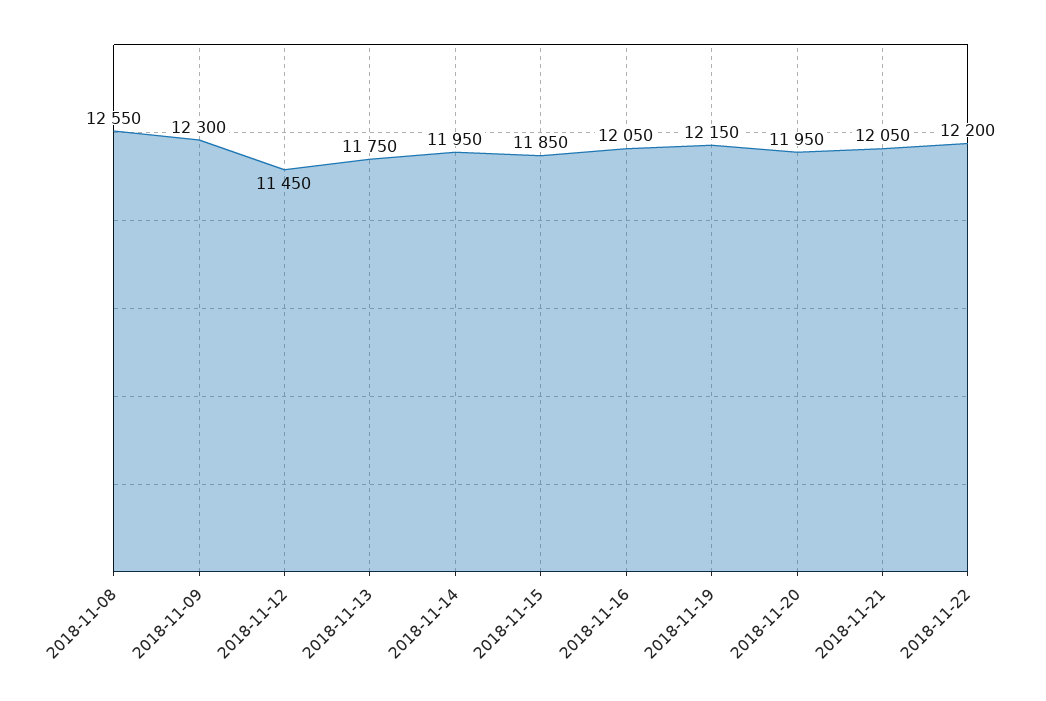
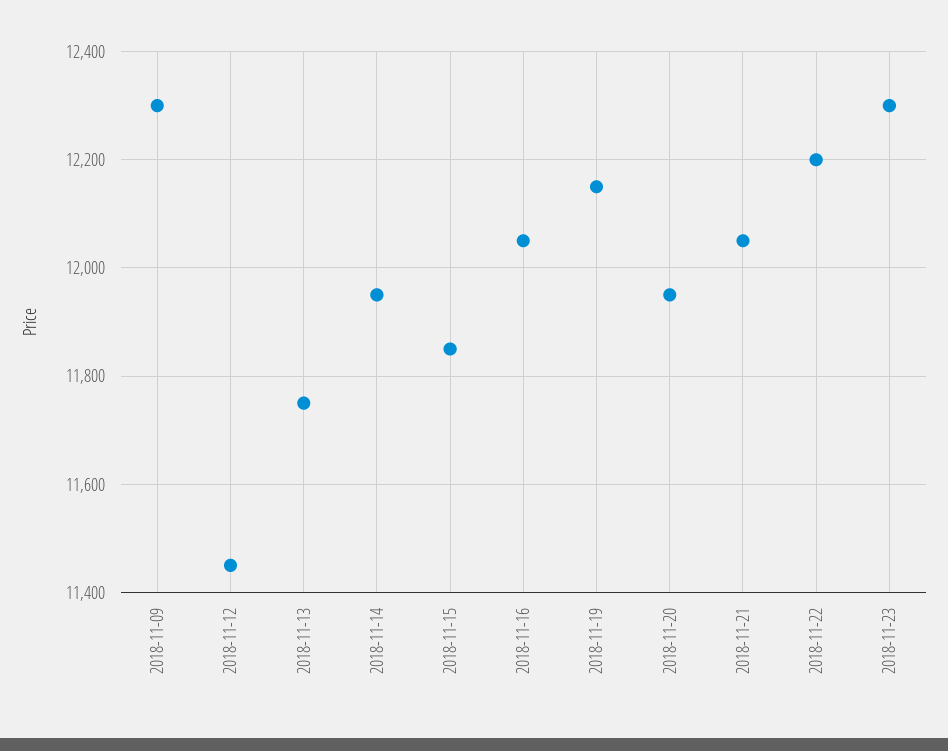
2018-11-08: 12550 -> none
2018-11-23: none -> 12300

